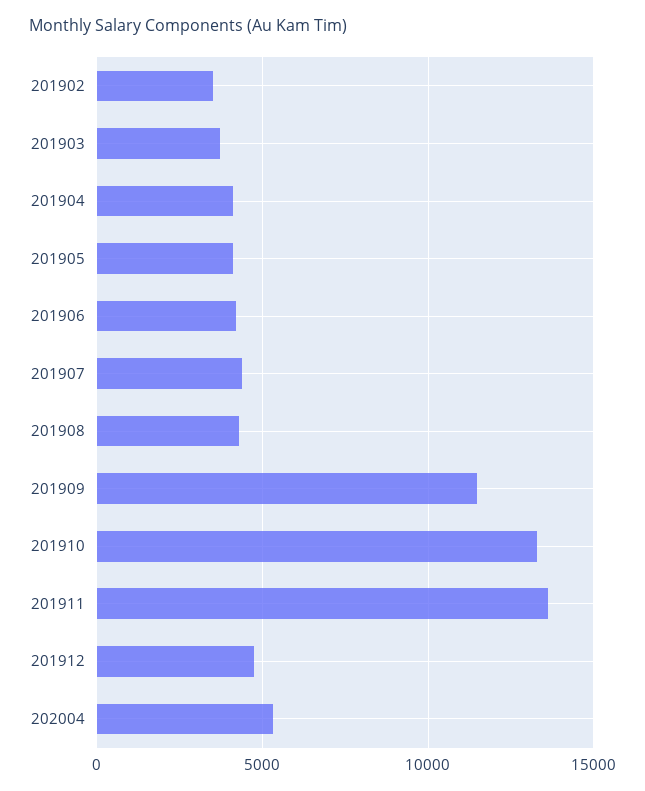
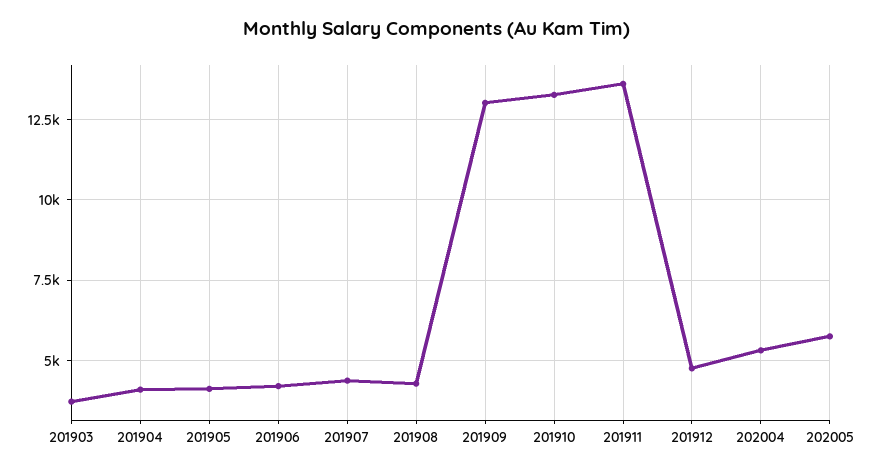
201902: 3500 -> none
201909: 11500 -> 13000
202005: none -> 5750

